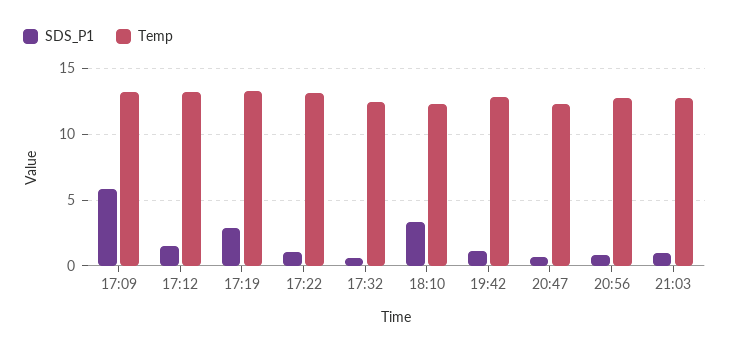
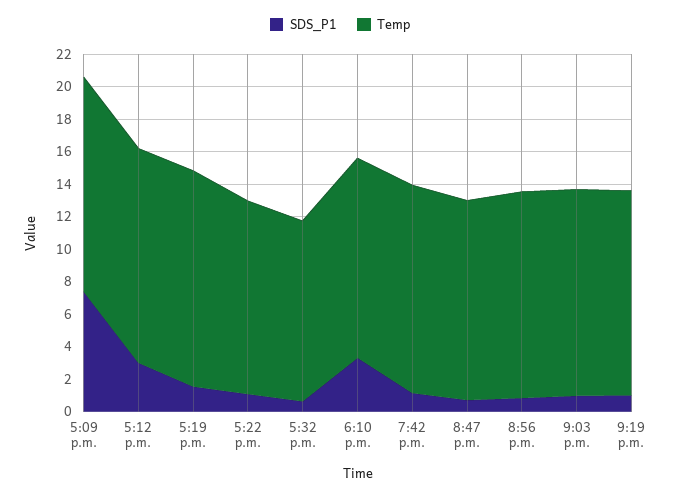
SDS_P1, 17:09: 6 -> 7.5
SDS_P1, 17:12: 1.5 -> 3
SDS_P1, 17:19: 3 -> 1.5
Temp, 17:22: 13 -> 12
Temp, 17:32: 12.5 -> 11
SDS_P1, 9:19 p.m.: none -> 1
Temp, 9:19 p.m.: none -> 12.5

